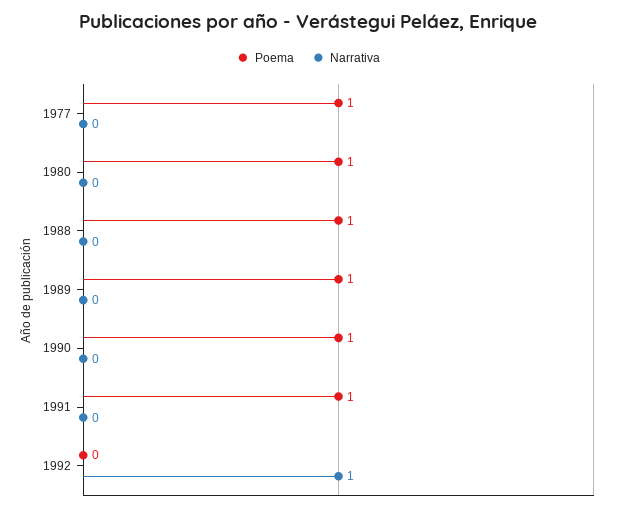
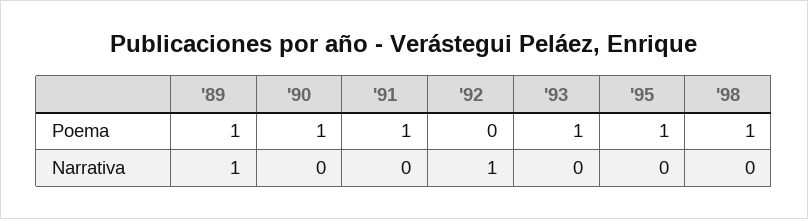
Poema, 1977: 1 -> none
Narrativa, 1977: 0 -> none
Poema, 1980: 1 -> none
Narrativa, 1980: 0 -> none
Poema, 1988: 1 -> none
Narrativa, 1988: 0 -> none
Narrativa, 1989: 0 -> 1
Poema, '93: none -> 1
Poema, '95: none -> 1
Poema, '98: none -> 1
Narrativa, '93: none -> 0
Narrativa, '95: none -> 0
Narrativa, '98: none -> 0

